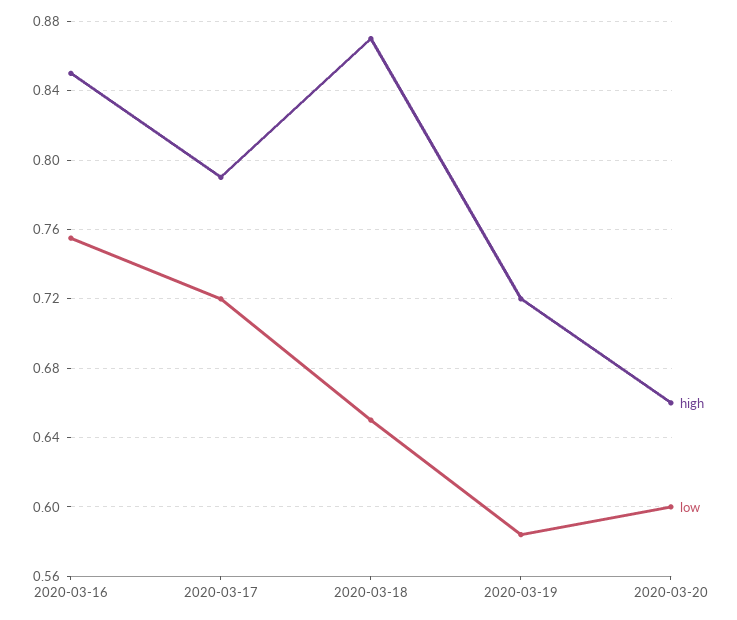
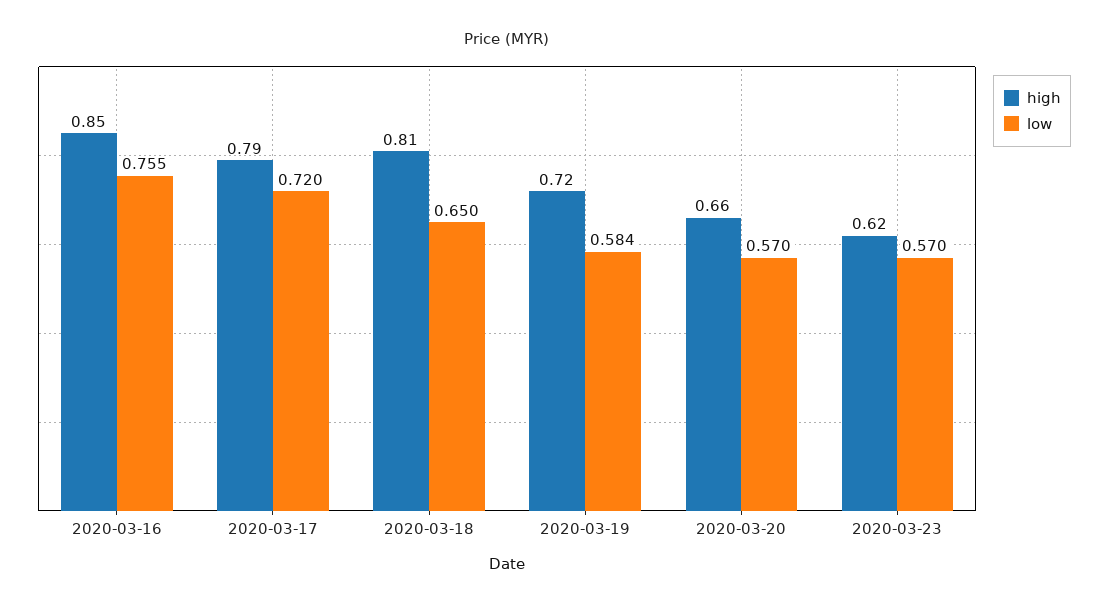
high, 2020-03-18: 0.87 -> 0.81
low, 2020-03-20: 0.6 -> 0.57
high, 2020-03-23: none -> 0.62
low, 2020-03-23: none -> 0.57

